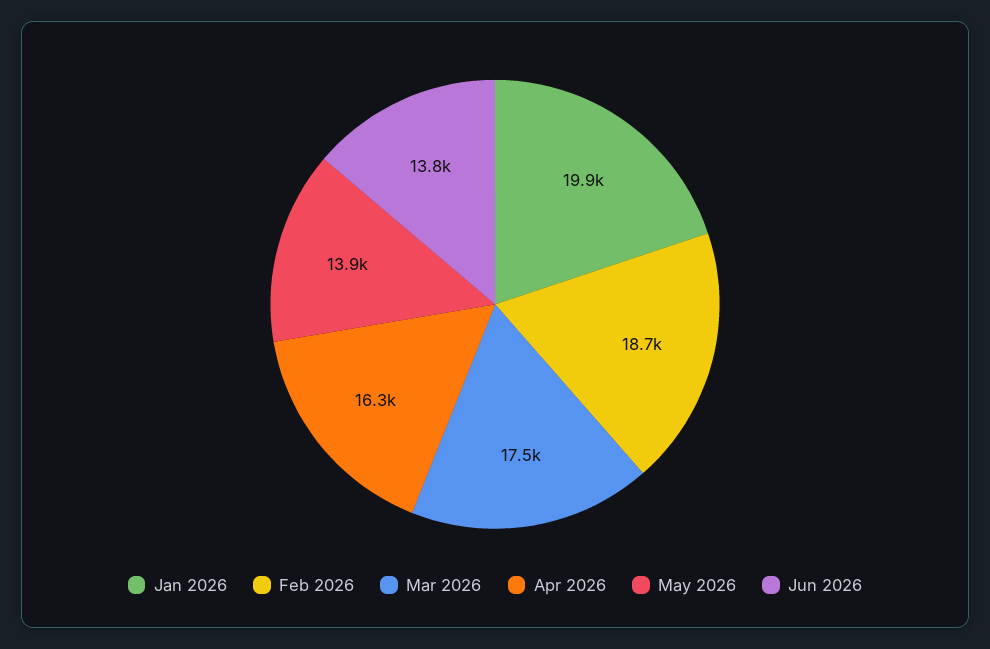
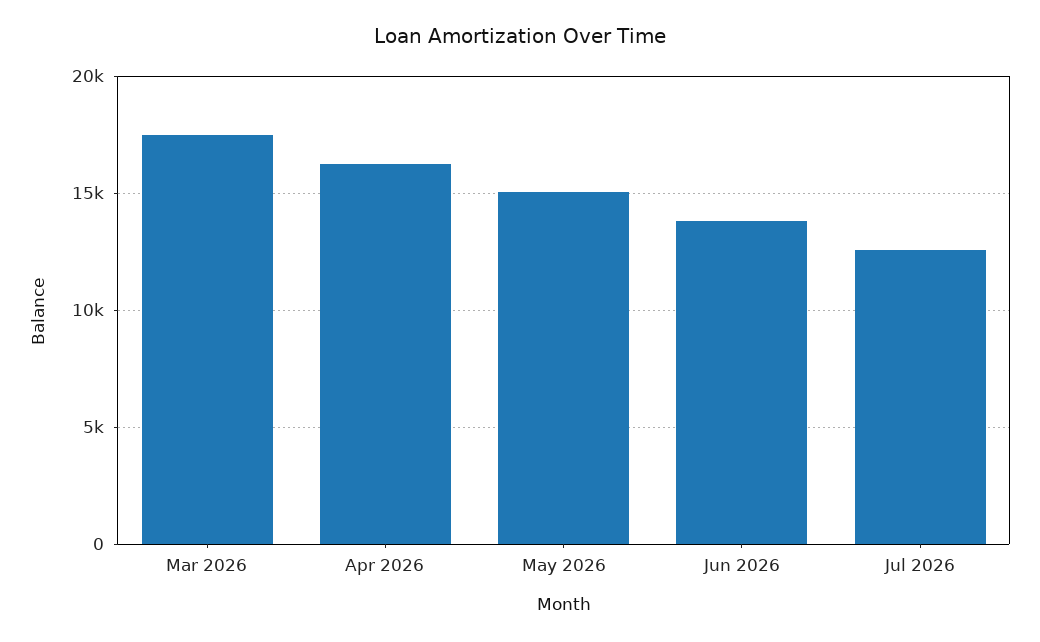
Jan 2026: 19900 -> none
Feb 2026: 18700 -> none
May 2026: 13900 -> 15000
Jul 2026: none -> 12500

